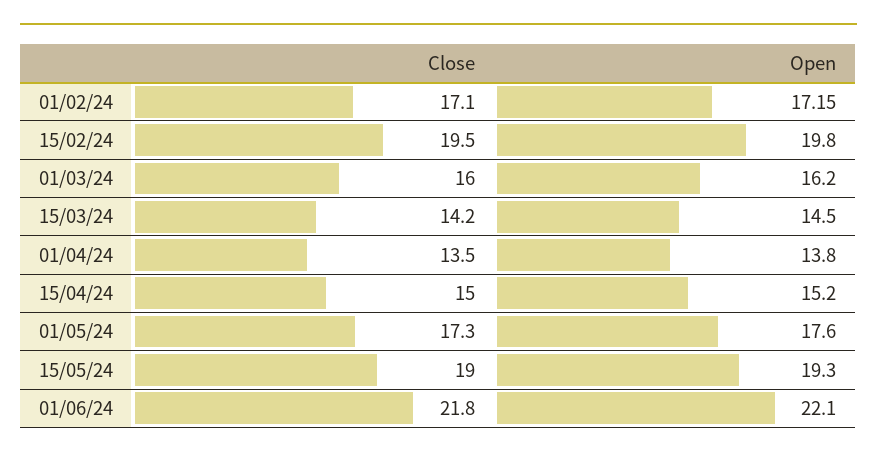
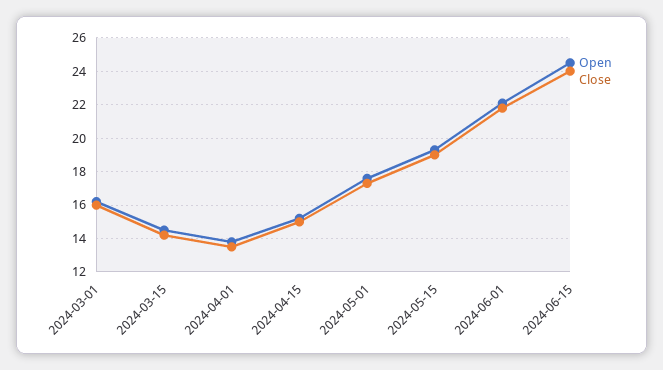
Close, 01/02/24: 17.1 -> none
Open, 01/02/24: 17.15 -> none
Close, 15/02/24: 19.5 -> none
Open, 15/02/24: 19.8 -> none
Open, 2024-06-15: none -> 24.5
Close, 2024-06-15: none -> 24

